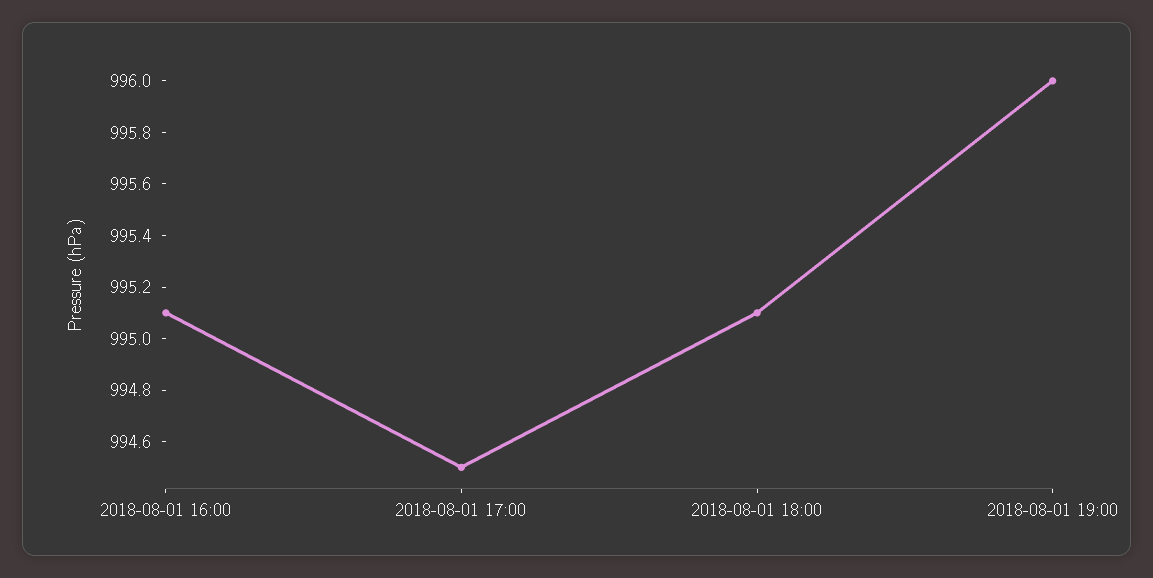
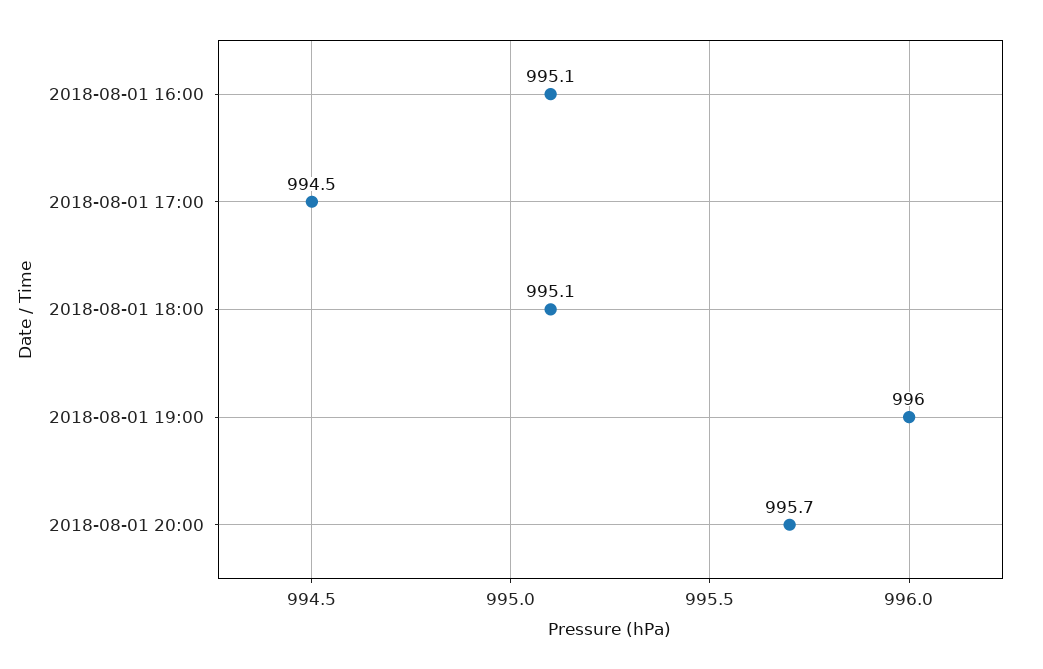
2018-08-01 20:00: none -> 995.7

